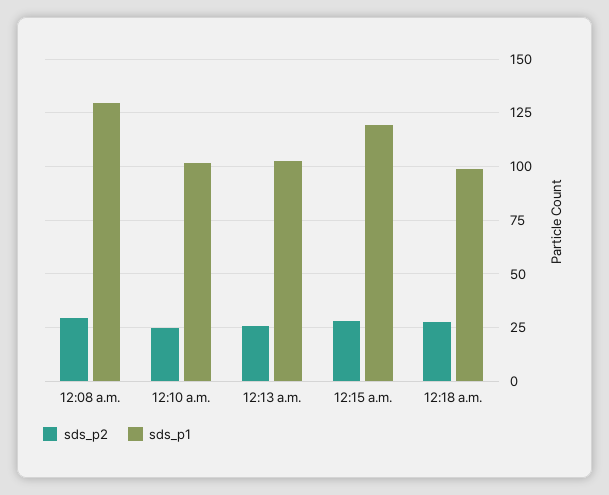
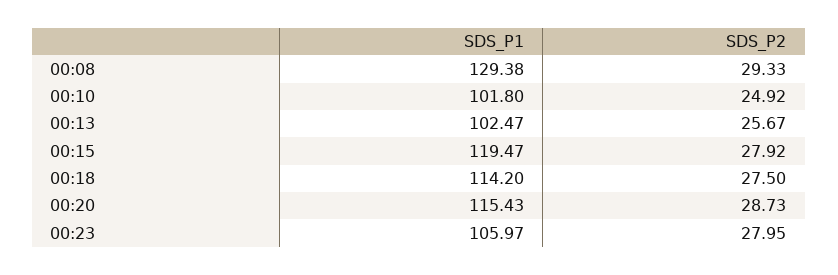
sds_p1, 12:18 a.m.: 100 -> 114.2
sds_p1, 00:20: none -> 115.43
sds_p2, 00:20: none -> 28.73
sds_p1, 00:23: none -> 105.97
sds_p2, 00:23: none -> 27.95

